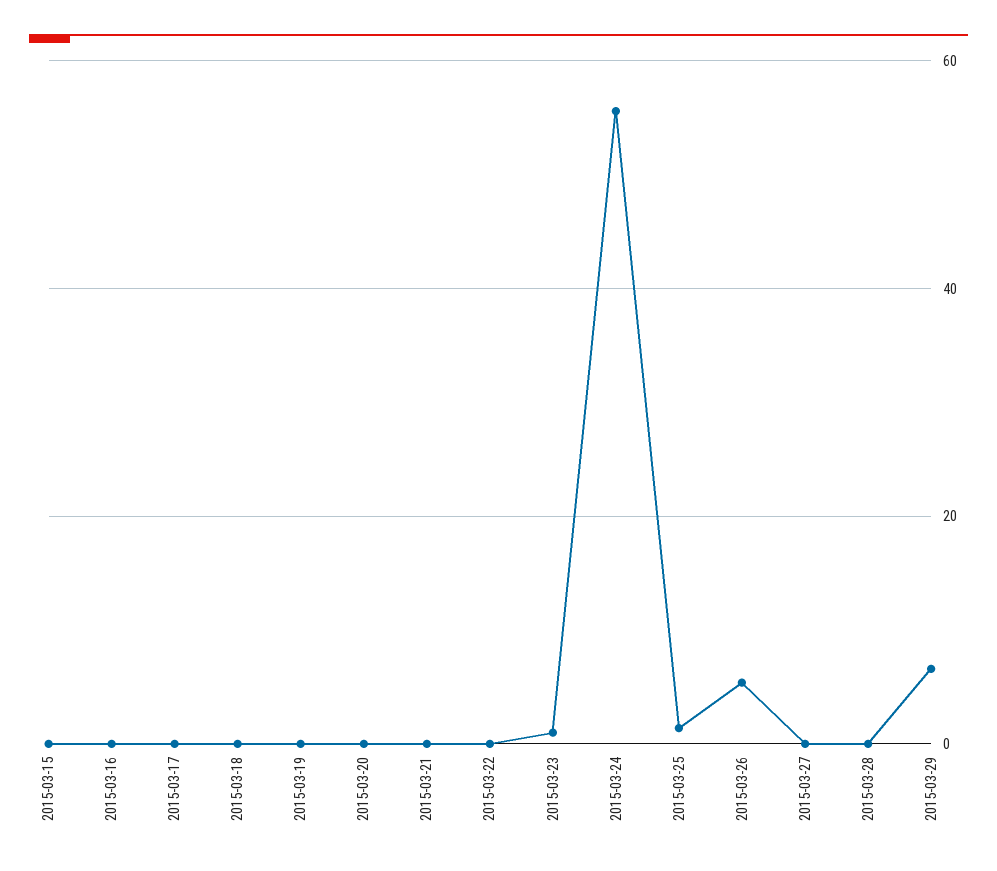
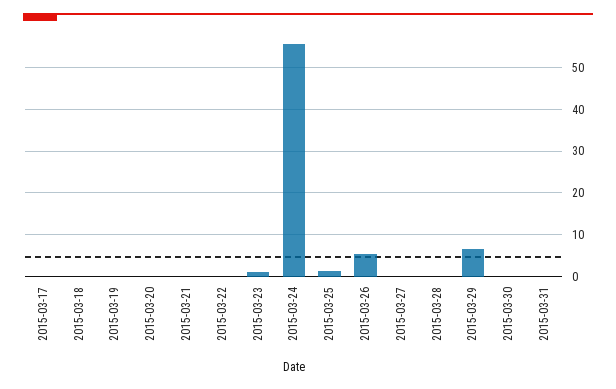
2015-03-15: 0 -> none
2015-03-16: 0 -> none
2015-03-30: none -> 0
2015-03-31: none -> 0

